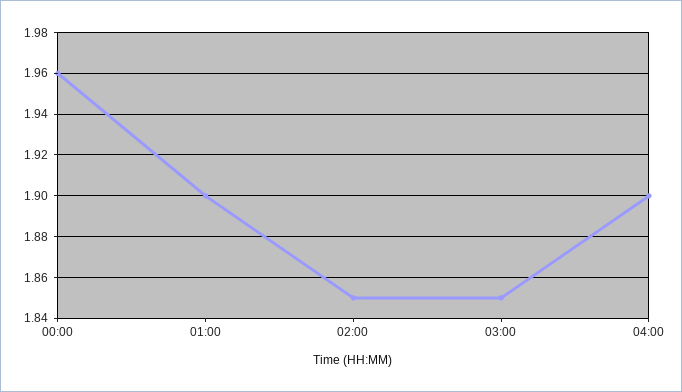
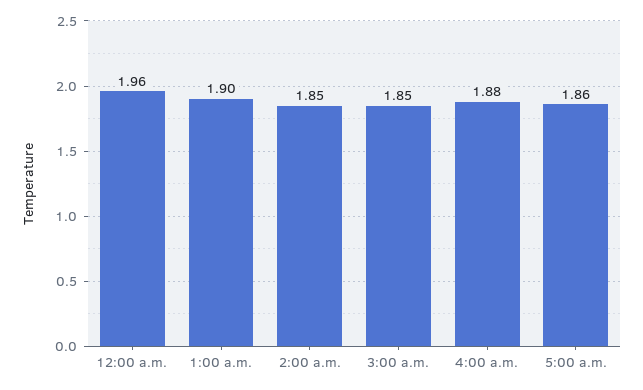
04:00: 1.9 -> 1.88
5:00 a.m.: none -> 1.86

